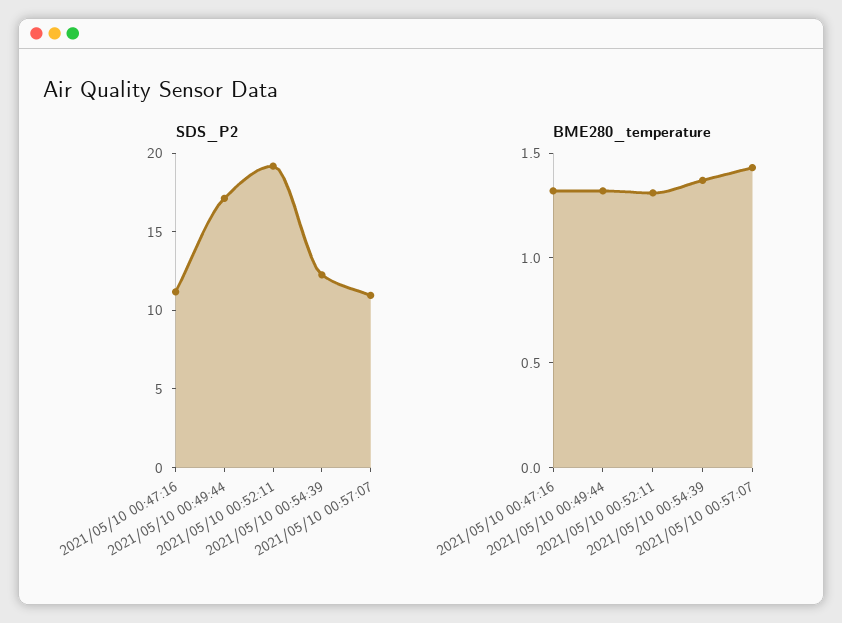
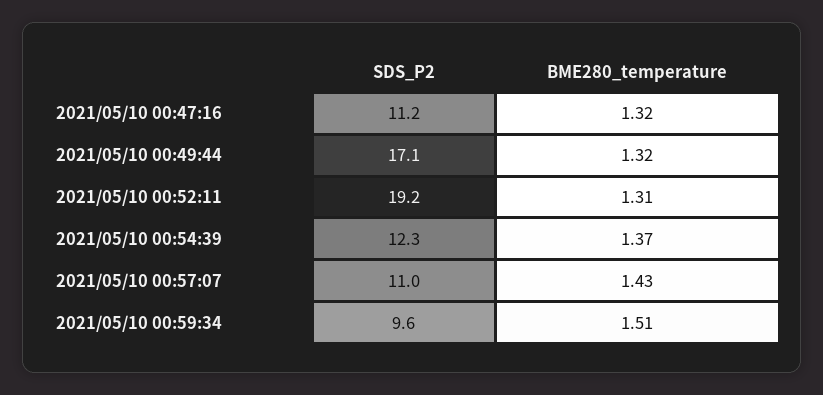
SDS_P2, 2021/05/10 00:59:34: none -> 9.6
BME280_temperature, 2021/05/10 00:59:34: none -> 1.51

